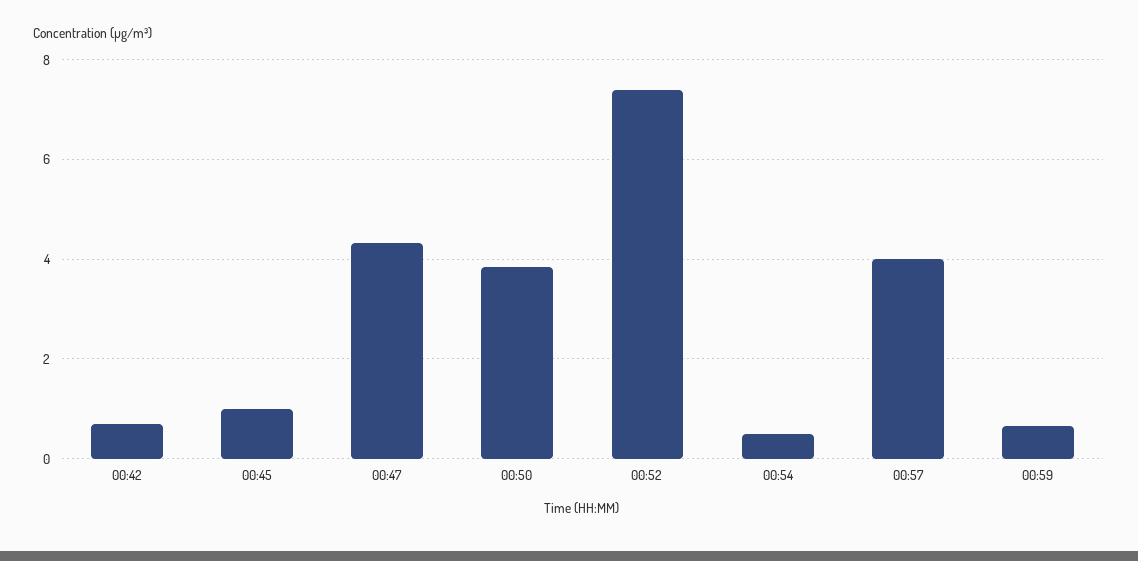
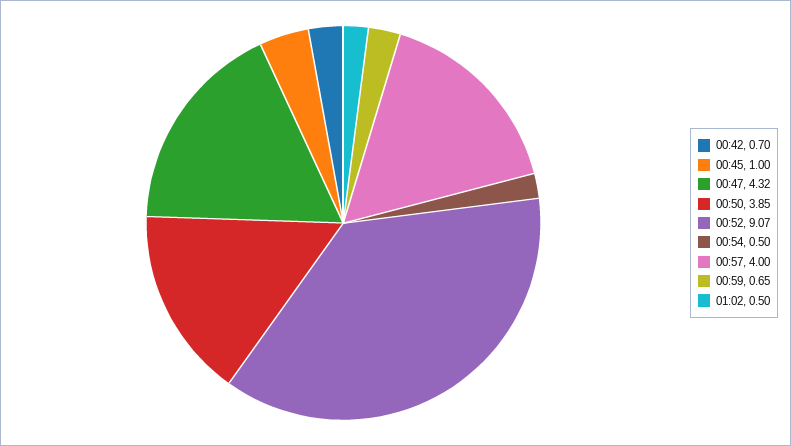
00:52: 7.4 -> 9.07
01:02: none -> 0.5

